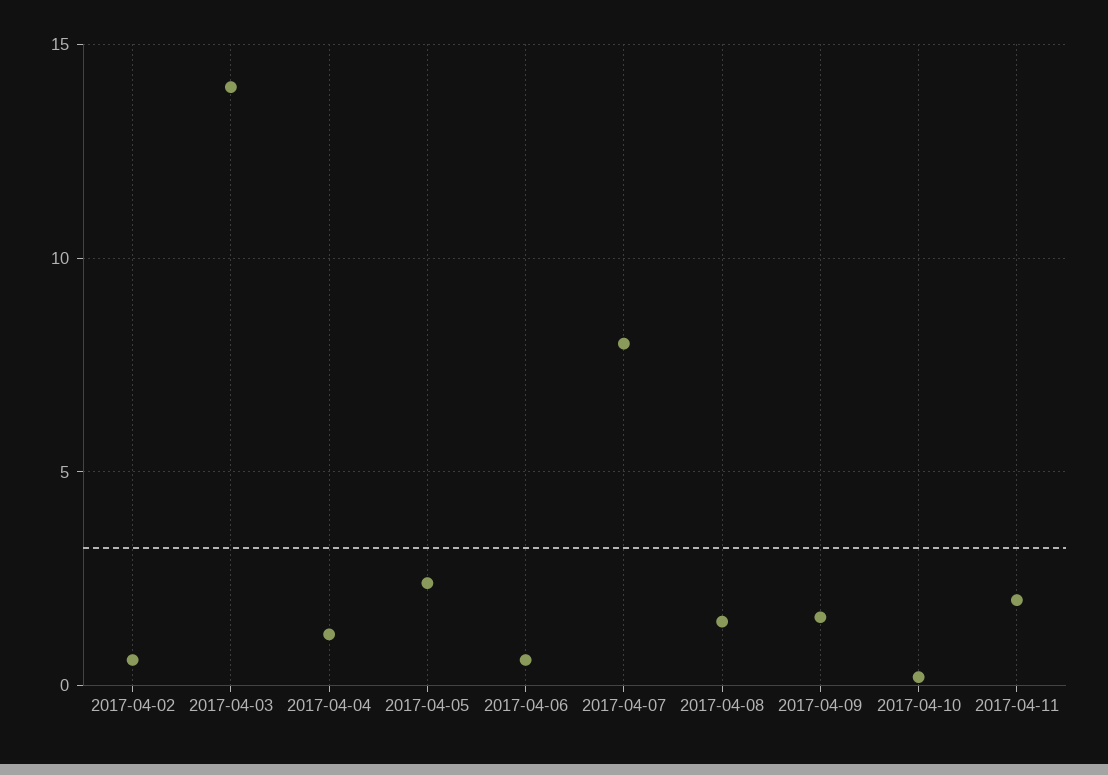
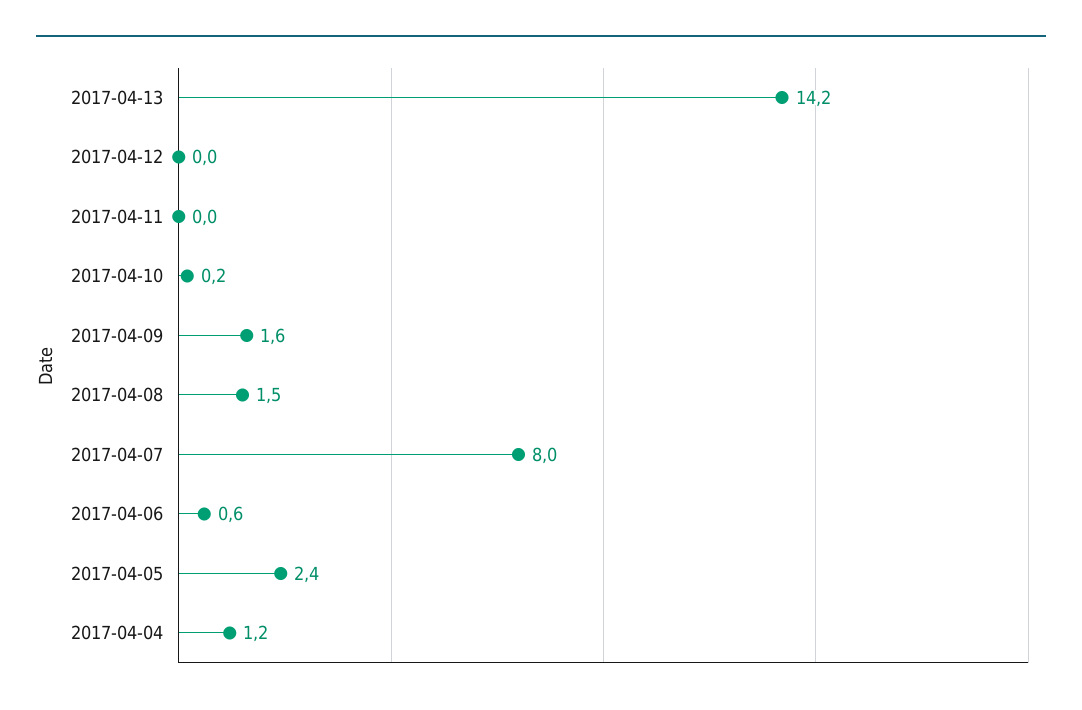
2017-04-02: 0.5 -> none
2017-04-03: 14 -> none
2017-04-11: 2 -> 0
2017-04-13: none -> 14.2
2017-04-12: none -> 0

